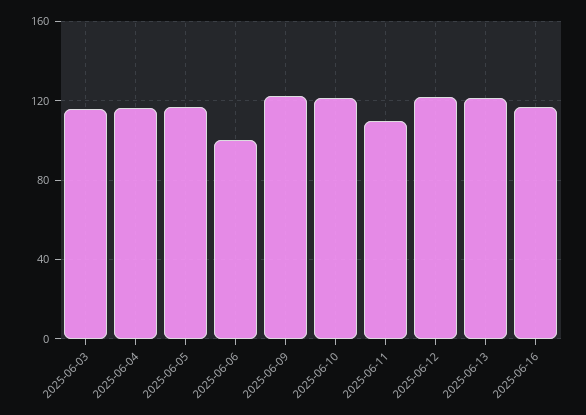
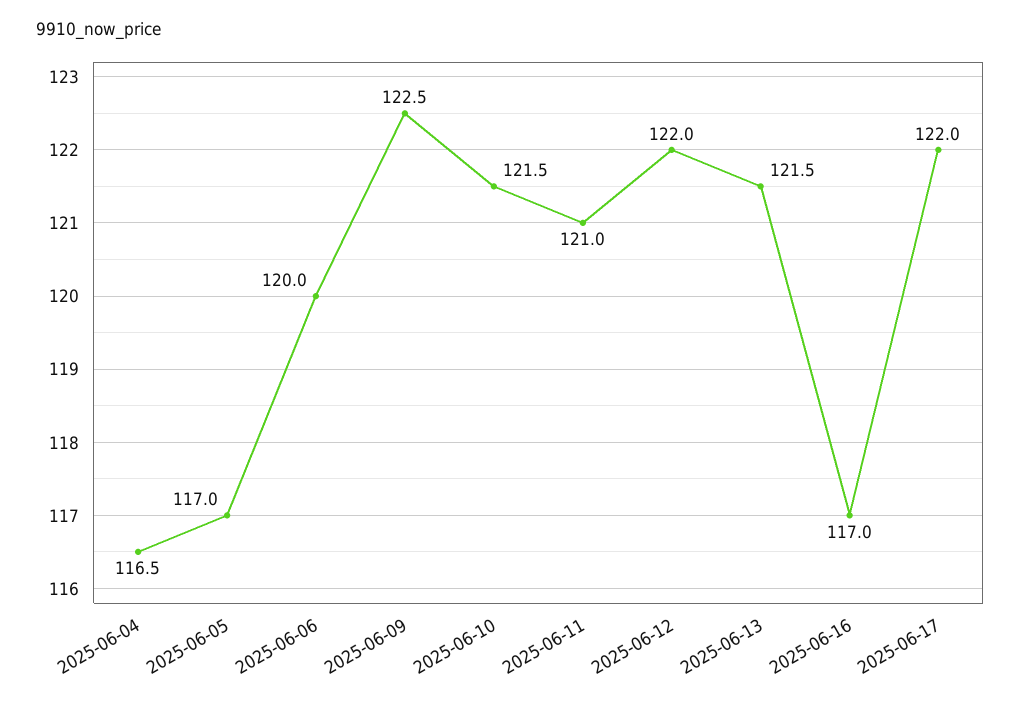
2025-06-03: 115 -> none
2025-06-06: 100 -> 120
2025-06-11: 110 -> 121
2025-06-17: none -> 122

